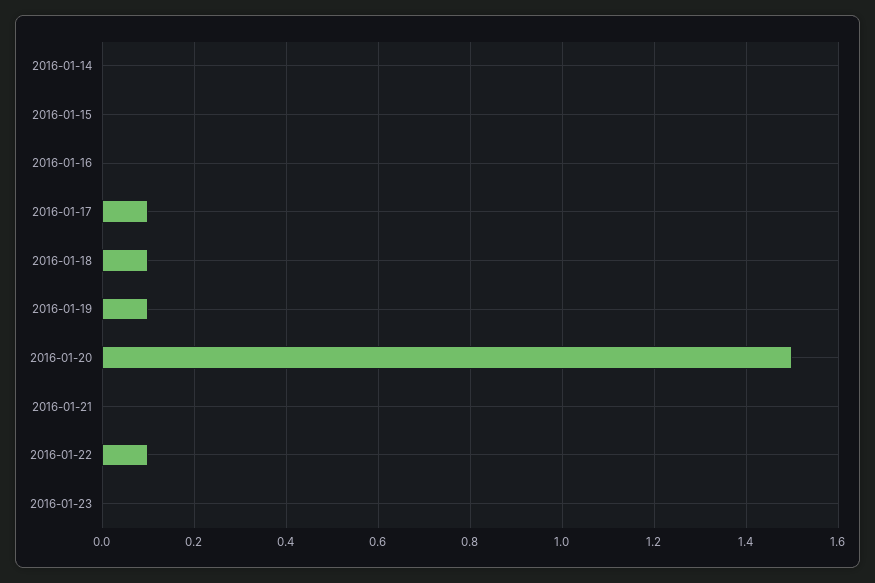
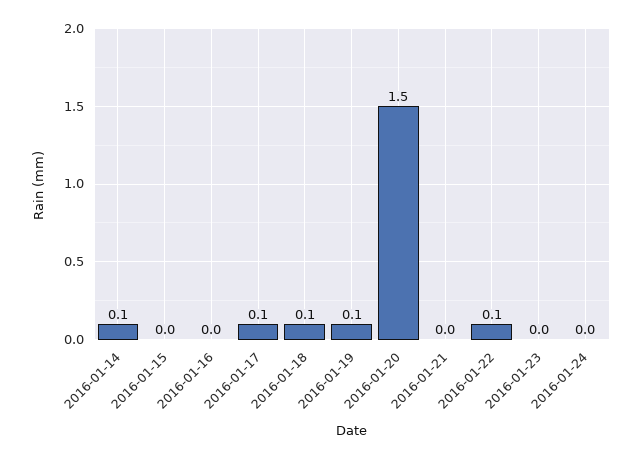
2016-01-14: 0 -> 0.1
2016-01-24: none -> 0

